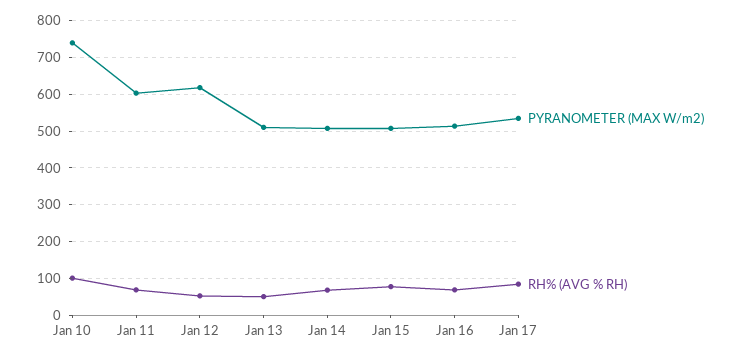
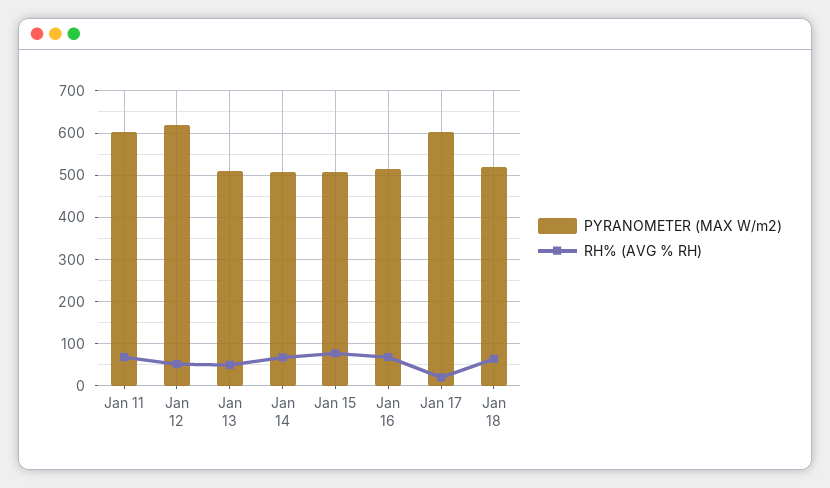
PYRANOMETER (MAX W/m2), Jan 10: 740 -> none
RH% (AVG % RH), Jan 10: 100 -> none
PYRANOMETER (MAX W/m2), Jan 17: 540 -> 600
RH% (AVG % RH), Jan 17: 80 -> 20
PYRANOMETER (MAX W/m2), Jan 18: none -> 520
RH% (AVG % RH), Jan 18: none -> 60

